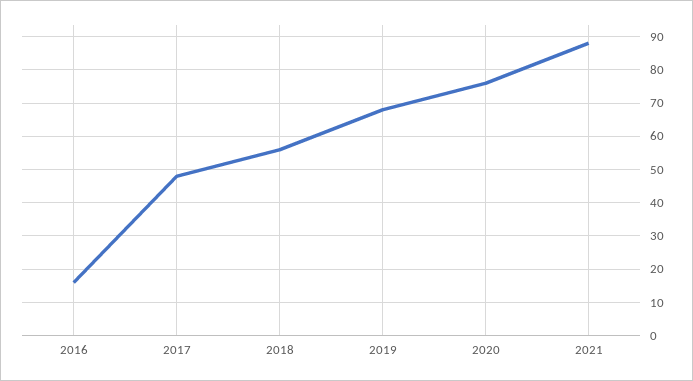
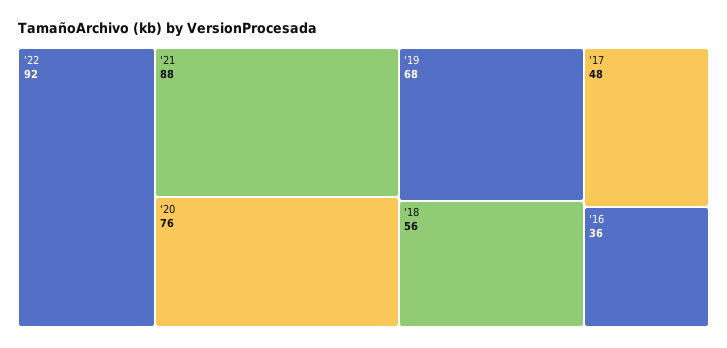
2016: 15 -> 36
'22: none -> 92

